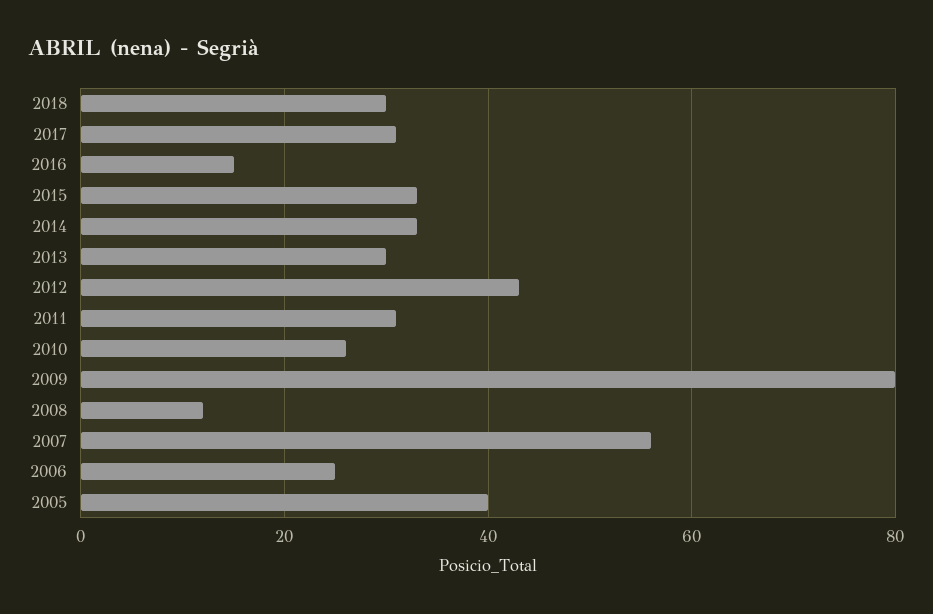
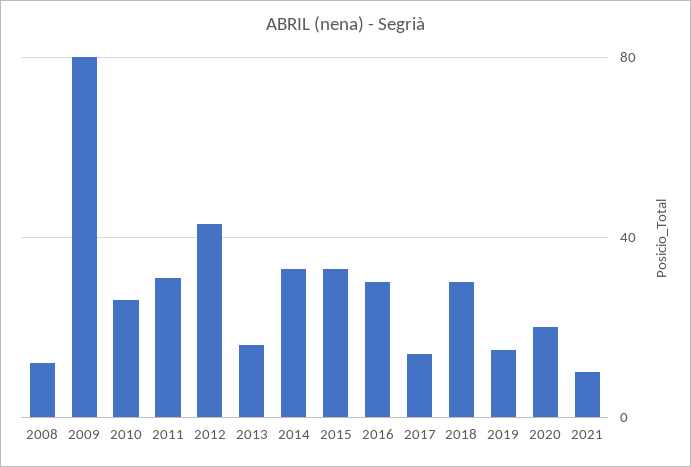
2017: 30 -> 15
2016: 15 -> 30
2013: 30 -> 15
2007: 55 -> none
2006: 25 -> none
2005: 40 -> none
2019: none -> 15
2020: none -> 20
2021: none -> 10

